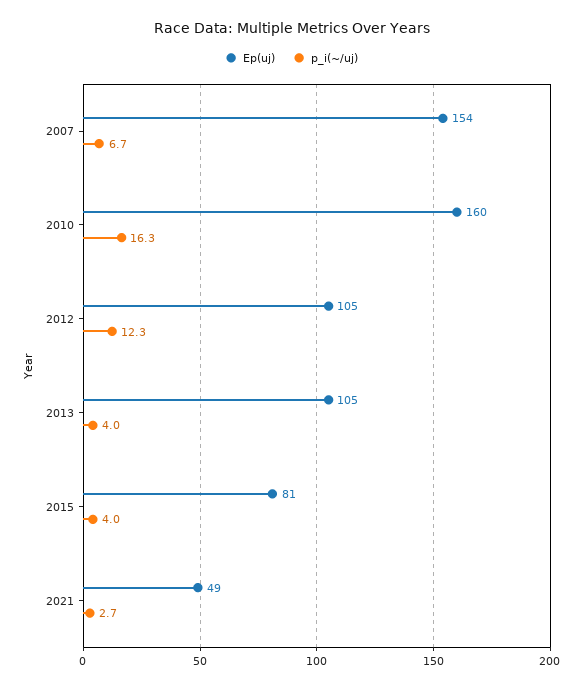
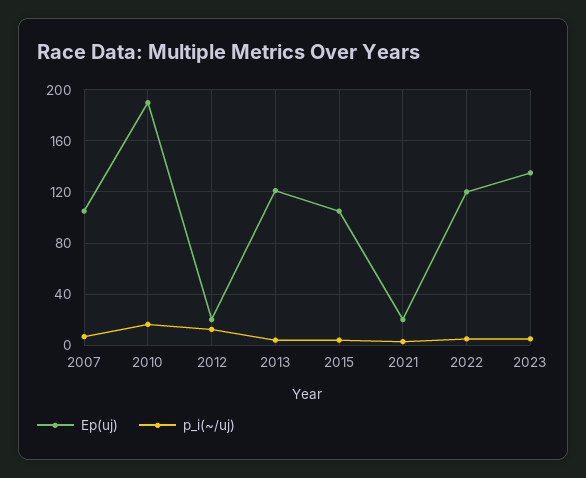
Ep(uj), 2007: 154 -> 105
Ep(uj), 2010: 160 -> 190
Ep(uj), 2012: 105 -> 20
Ep(uj), 2013: 105 -> 120
Ep(uj), 2015: 81 -> 105
Ep(uj), 2021: 49 -> 20
Ep(uj), 2022: none -> 120
p_i(~/uj), 2022: none -> 5
Ep(uj), 2023: none -> 135
p_i(~/uj), 2023: none -> 5

